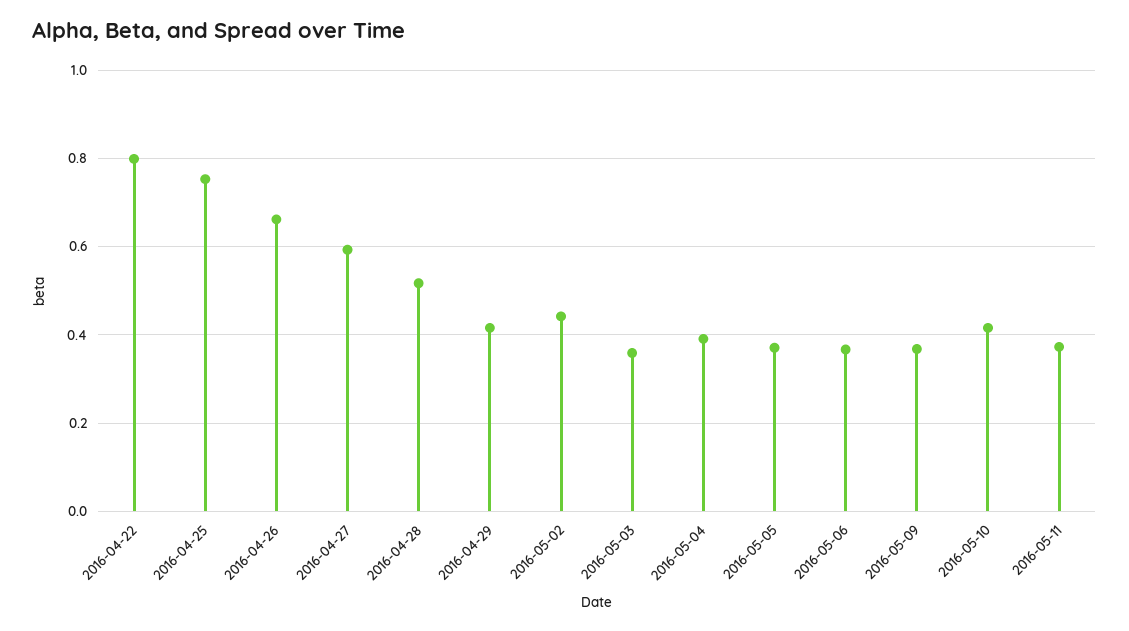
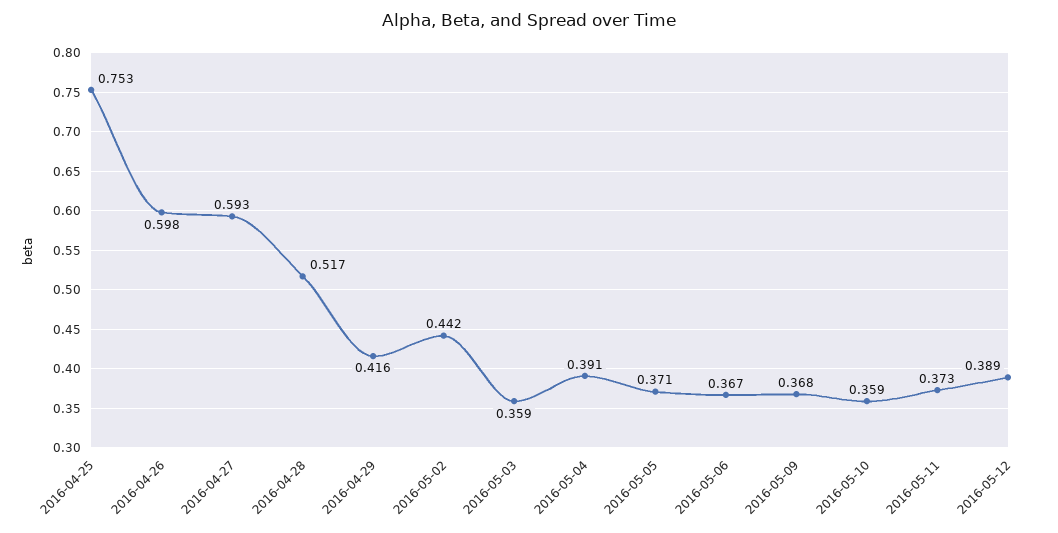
2016-04-22: 0.8 -> none
2016-04-26: 0.66 -> 0.598
2016-05-10: 0.42 -> 0.359
2016-05-12: none -> 0.389

